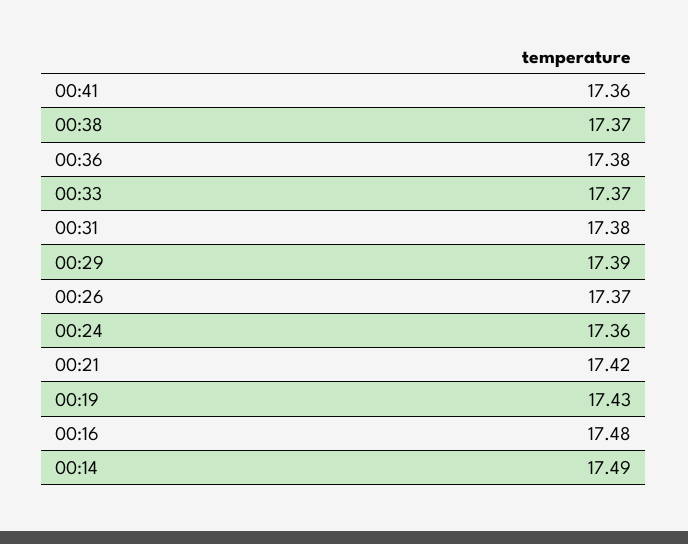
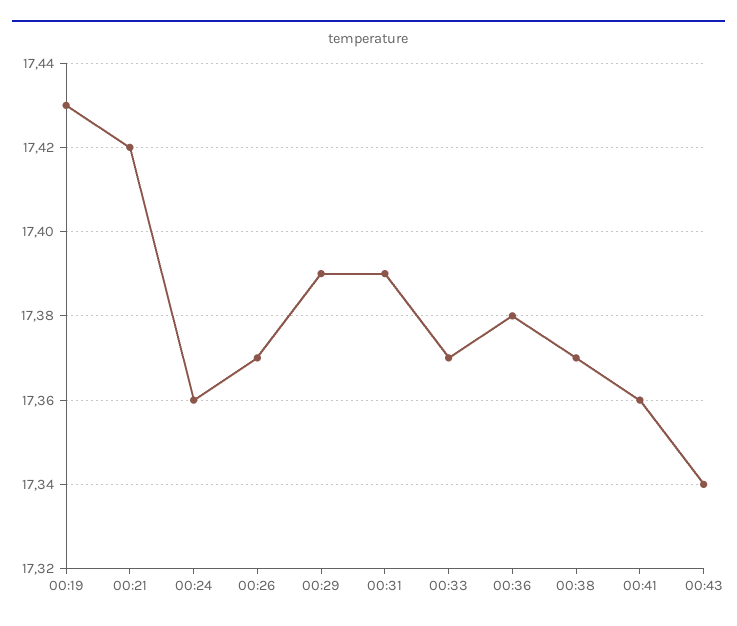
00:31: 17.38 -> 17.39
00:16: 17.48 -> none
00:14: 17.49 -> none
00:43: none -> 17.34

